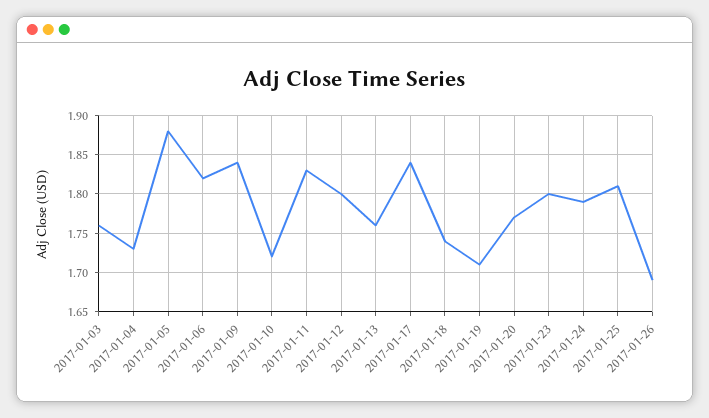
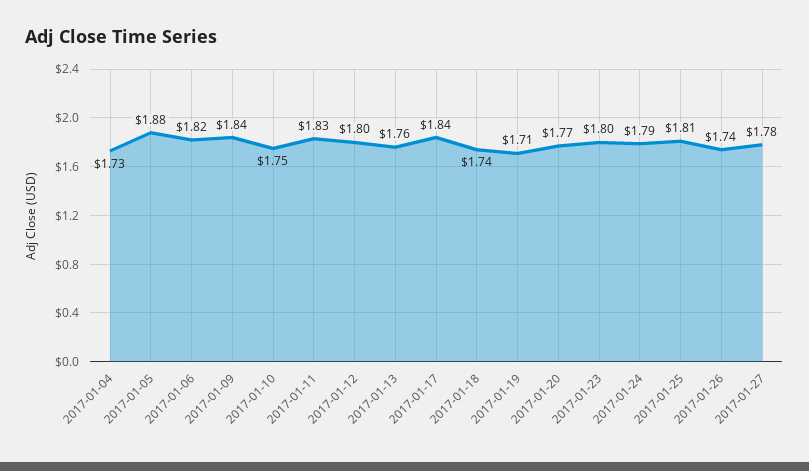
2017-01-03: 1.76 -> none
2017-01-10: 1.72 -> 1.75
2017-01-26: 1.69 -> 1.74
2017-01-27: none -> 1.78

